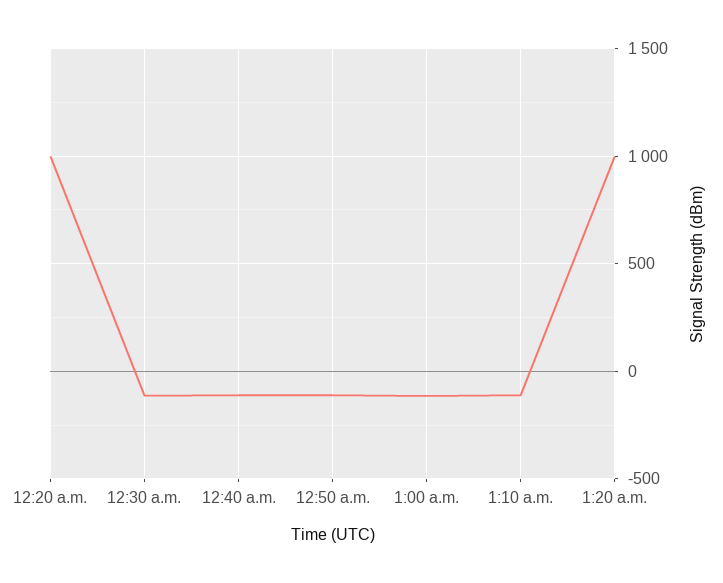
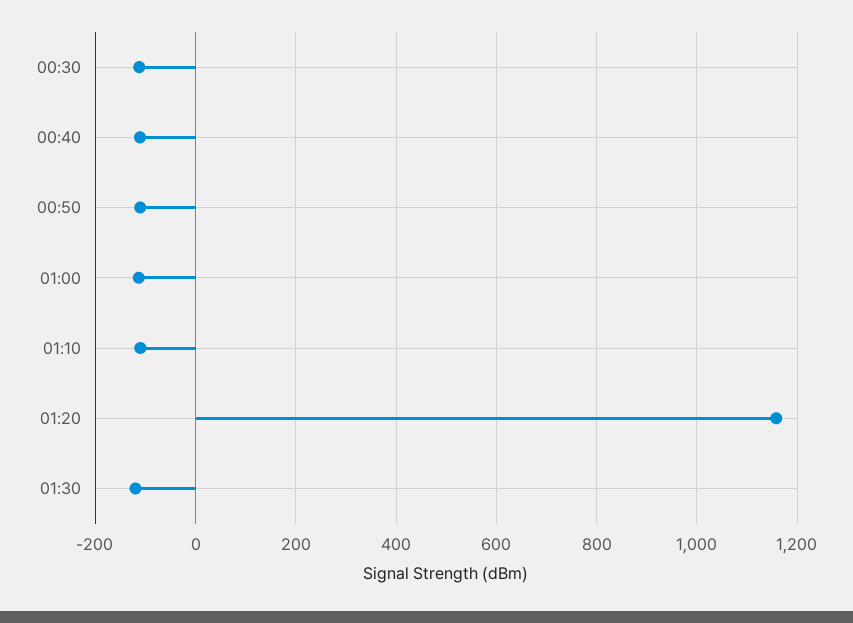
12:20 a.m.: 1000 -> none
1:20 a.m.: 1000 -> 1160
01:30: none -> -120

